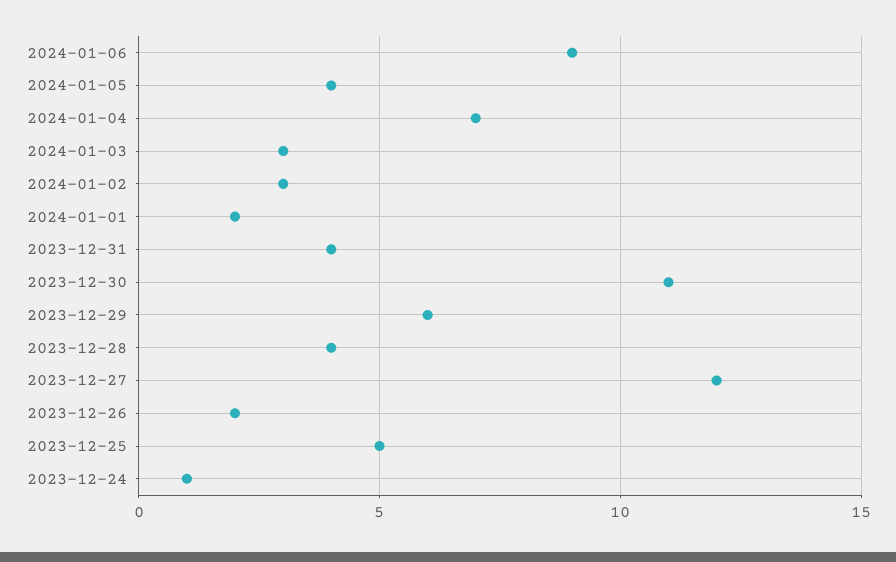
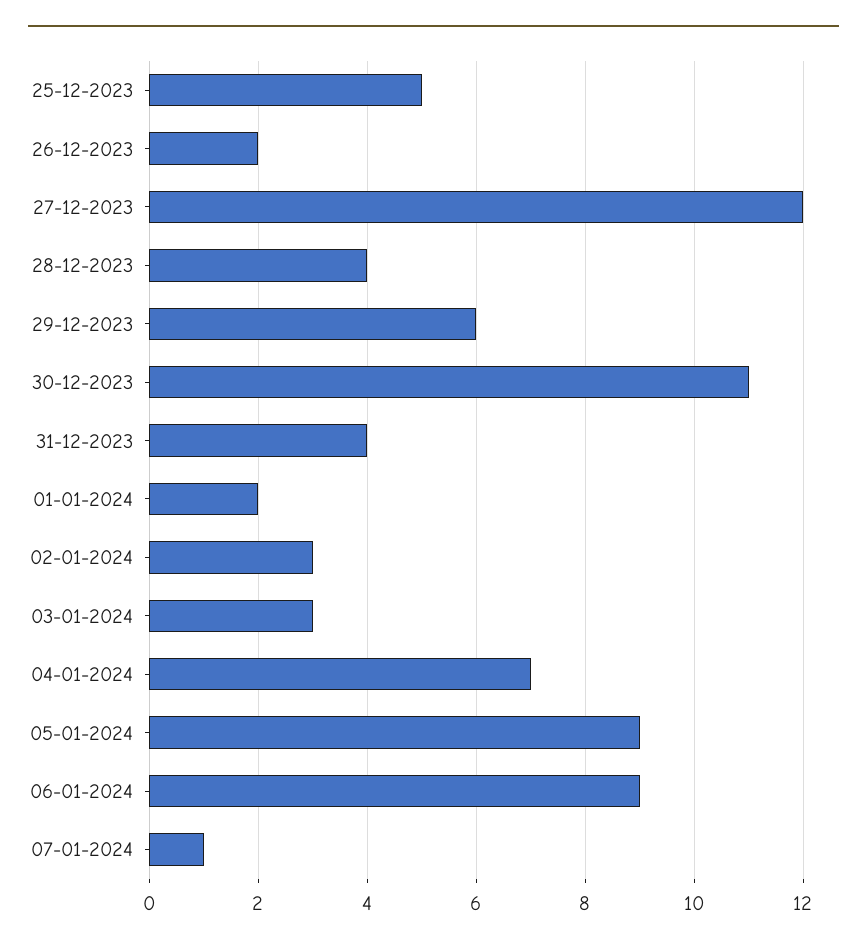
2024-01-05: 4 -> 9
2023-12-24: 1 -> none
07-01-2024: none -> 1

